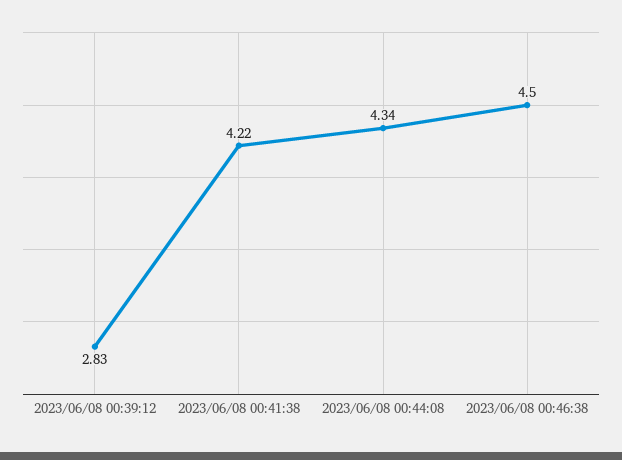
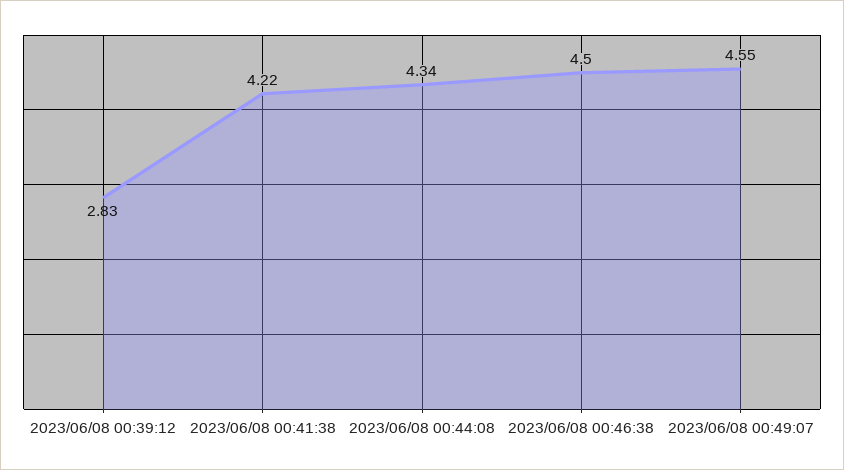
2023/06/08 00:49:07: none -> 4.55

